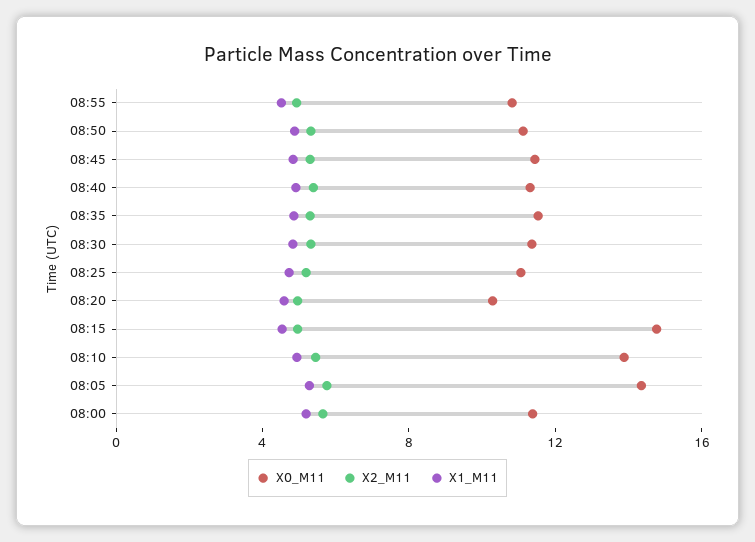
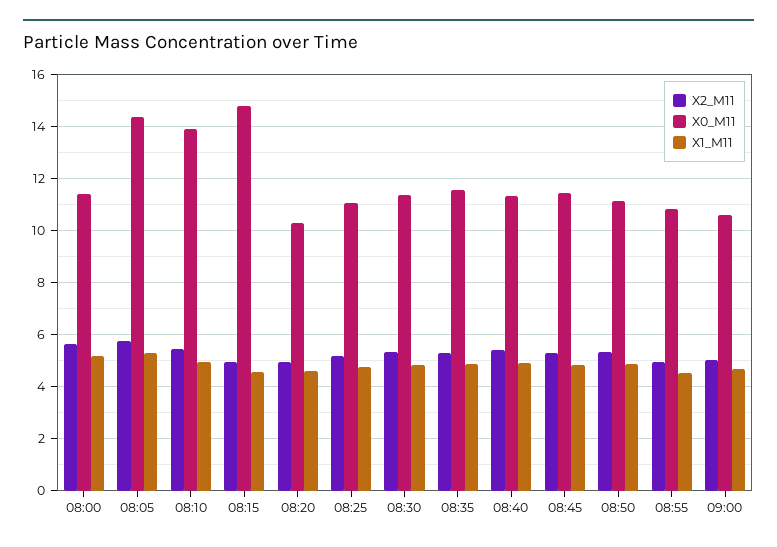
X2_M11, 09:00: none -> 5
X0_M11, 09:00: none -> 10.5
X1_M11, 09:00: none -> 4.75

